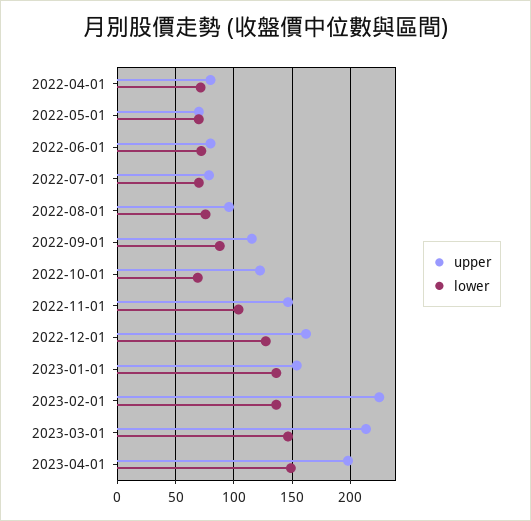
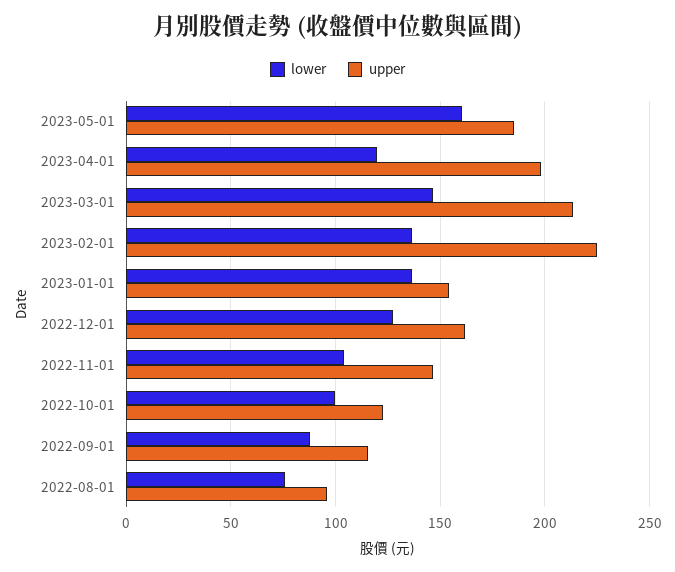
upper, 2022-04-01: 80 -> none
lower, 2022-04-01: 70 -> none
upper, 2022-05-01: 70 -> none
lower, 2022-05-01: 70 -> none
upper, 2022-06-01: 80 -> none
lower, 2022-06-01: 70 -> none
upper, 2022-07-01: 80 -> none
lower, 2022-07-01: 70 -> none
lower, 2022-10-01: 70 -> 100
lower, 2023-04-01: 150 -> 120
lower, 2023-05-01: none -> 160
upper, 2023-05-01: none -> 185

